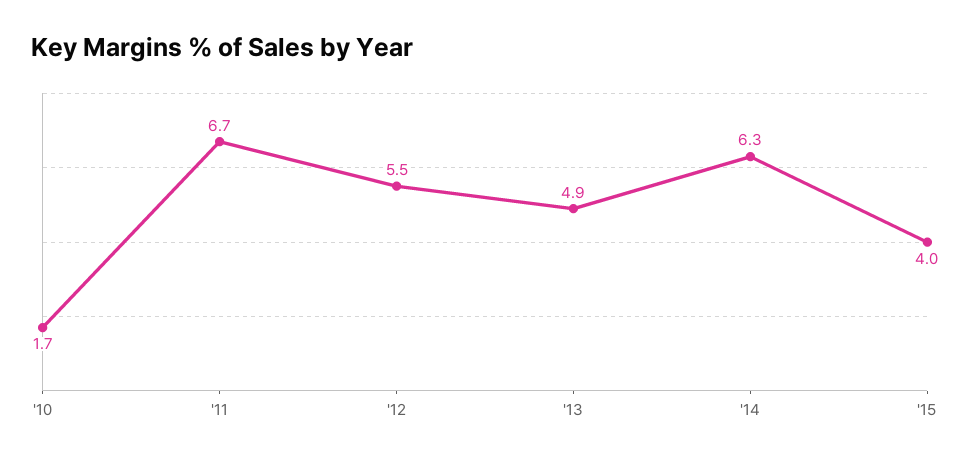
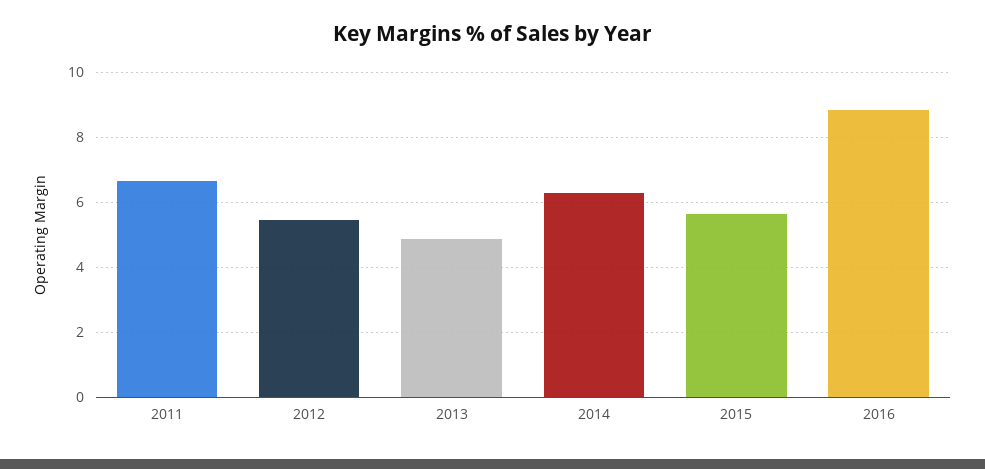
'10: 1.7 -> none
'15: 4 -> 5.6
2016: none -> 8.8

